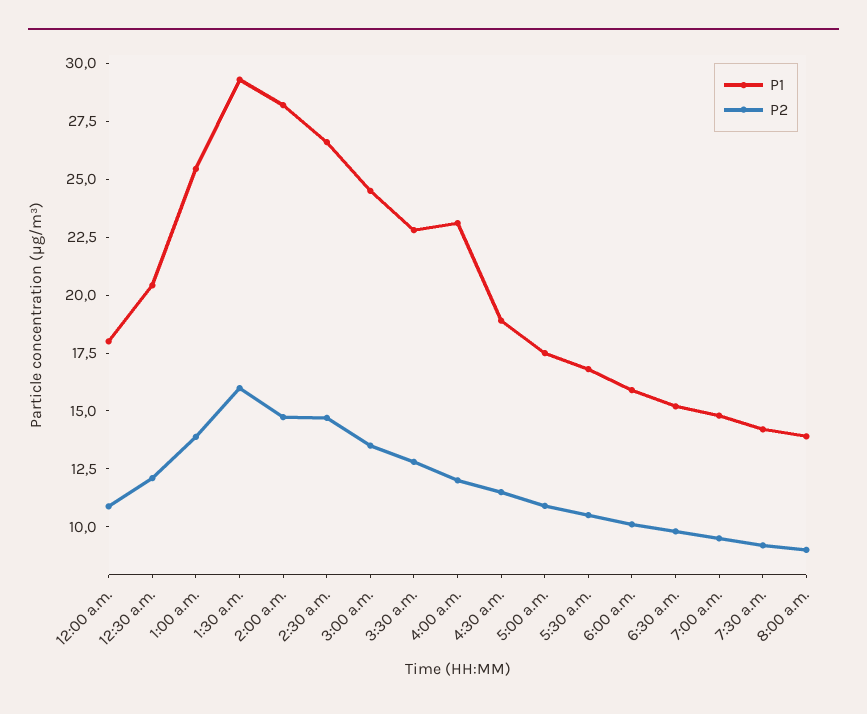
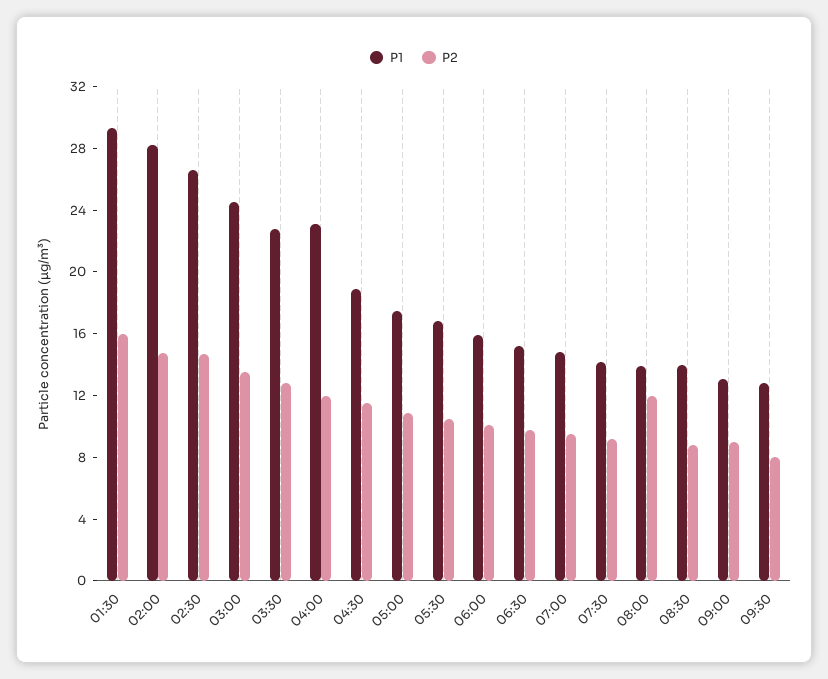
P1, 12:00 a.m.: 18 -> none
P2, 12:00 a.m.: 11 -> none
P1, 12:30 a.m.: 20.5 -> none
P2, 12:30 a.m.: 12 -> none
P1, 1:00 a.m.: 25.5 -> none
P2, 1:00 a.m.: 14 -> none
P2, 8:00 a.m.: 9 -> 12
P1, 08:30: none -> 14
P2, 08:30: none -> 9
P1, 09:00: none -> 13
P2, 09:00: none -> 9
P1, 09:30: none -> 13
P2, 09:30: none -> 8

